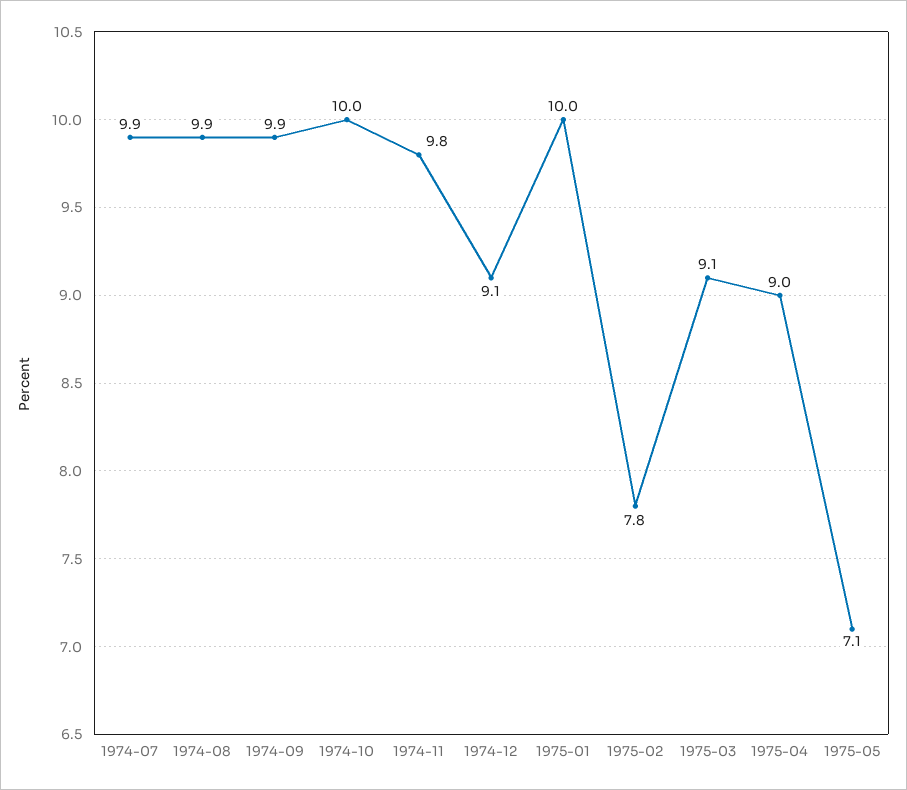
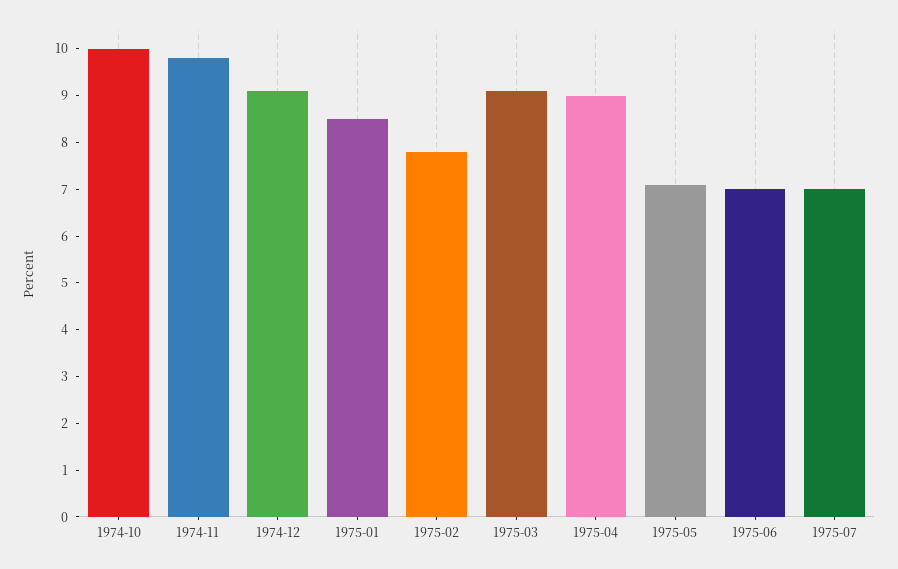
1974-07: 9.9 -> none
1974-08: 9.9 -> none
1974-09: 9.9 -> none
1975-01: 10 -> 8.5
1975-06: none -> 7
1975-07: none -> 7

